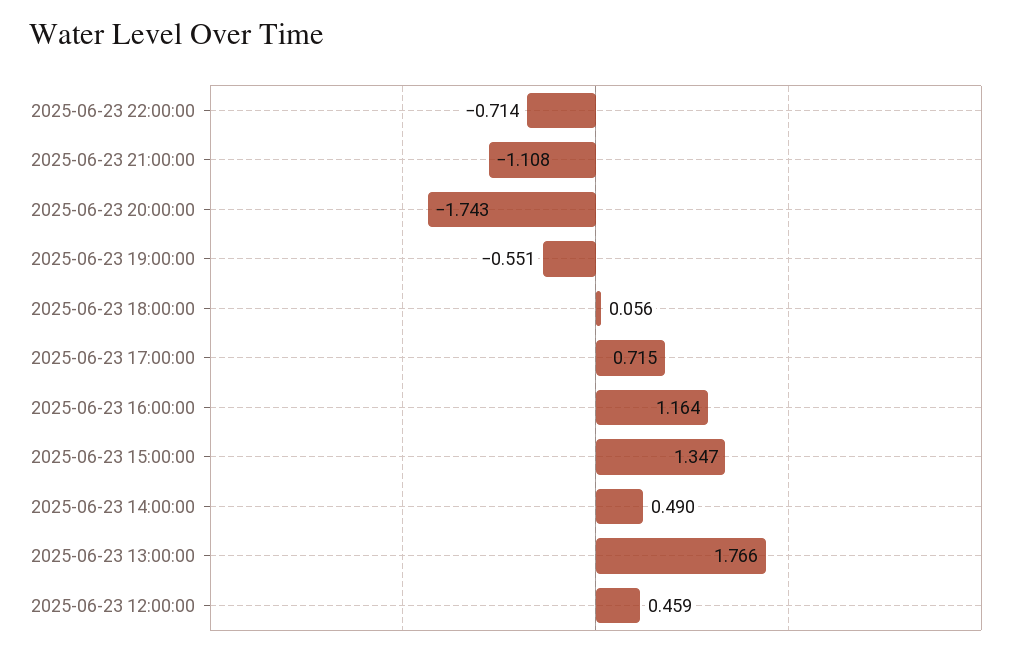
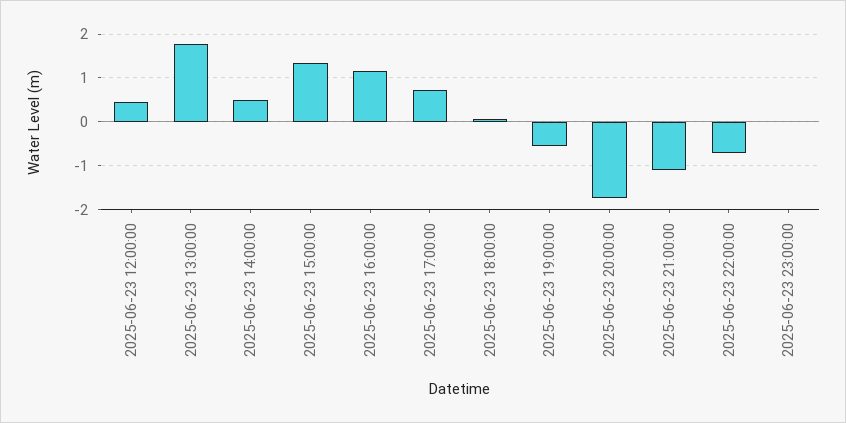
2025-06-23 23:00:00: none -> 0

